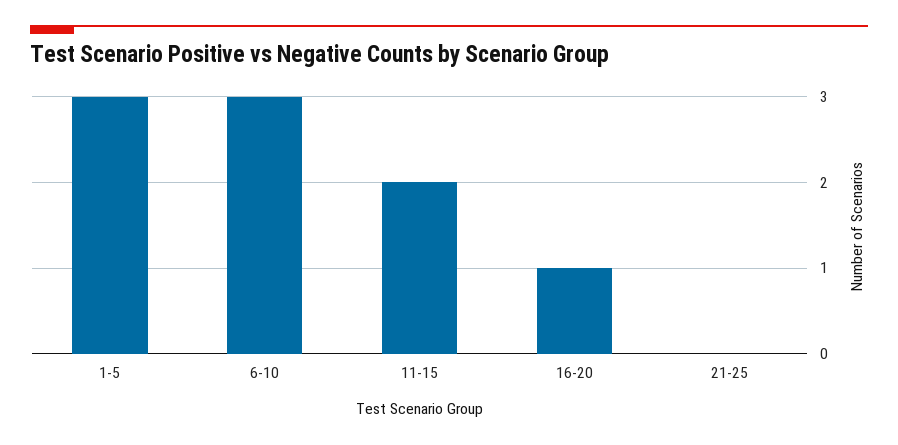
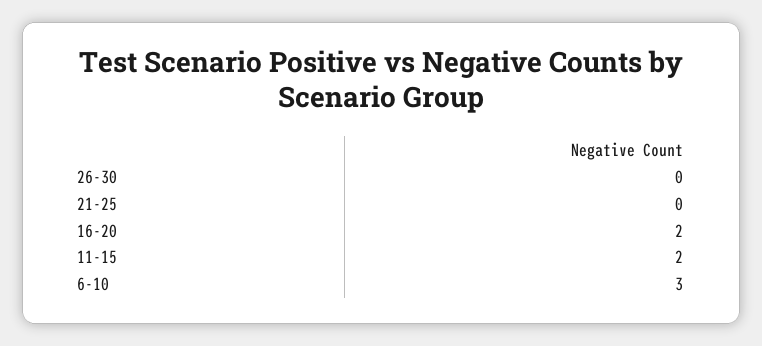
1-5: 3 -> none
16-20: 1 -> 2
26-30: none -> 0

